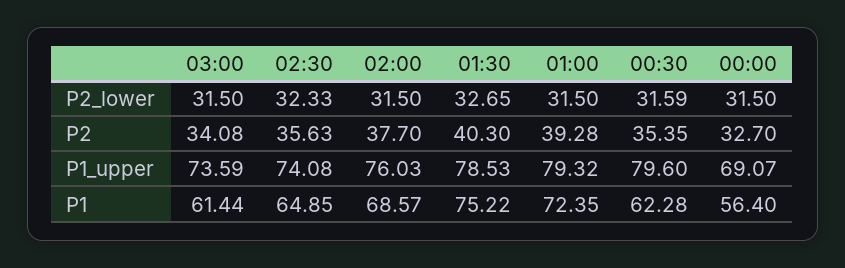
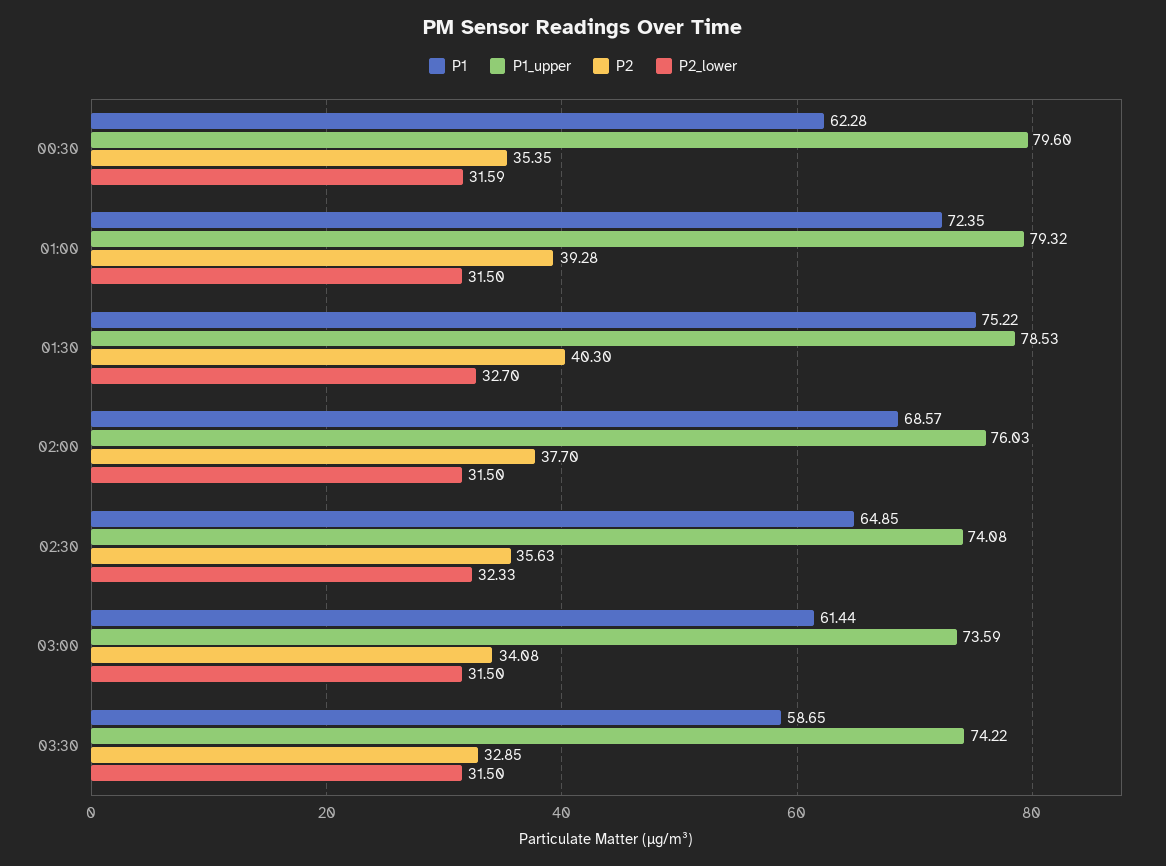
P2_lower, 01:30: 32.65 -> 32.7
P2_lower, 00:00: 31.5 -> none
P2, 00:00: 32.7 -> none
P1_upper, 00:00: 69.07 -> none
P1, 00:00: 56.4 -> none
P1, 03:30: none -> 58.65
P1_upper, 03:30: none -> 74.22
P2, 03:30: none -> 32.85
P2_lower, 03:30: none -> 31.5

